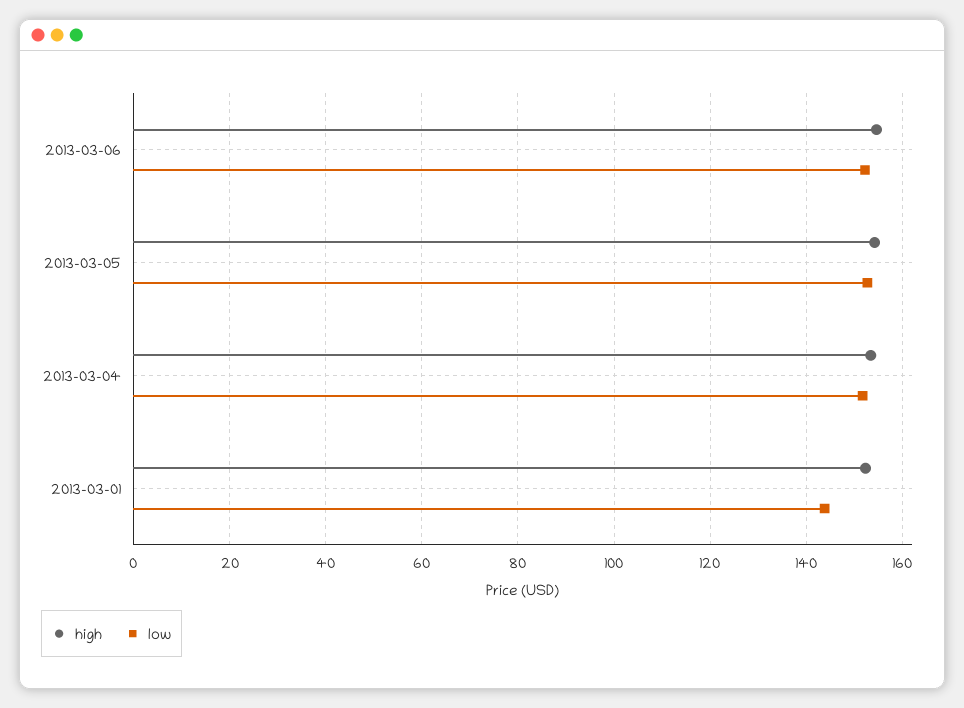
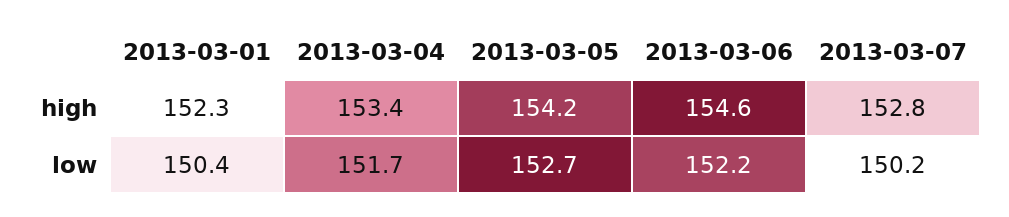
low, 2013-03-01: 144 -> 150.4
high, 2013-03-07: none -> 152.8
low, 2013-03-07: none -> 150.2

